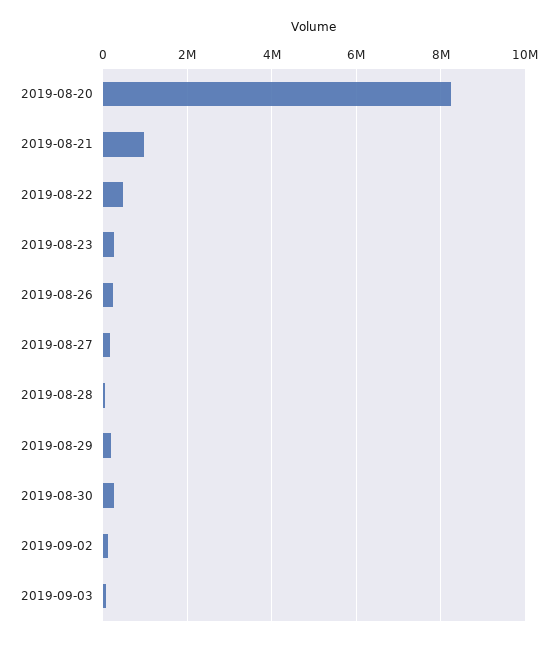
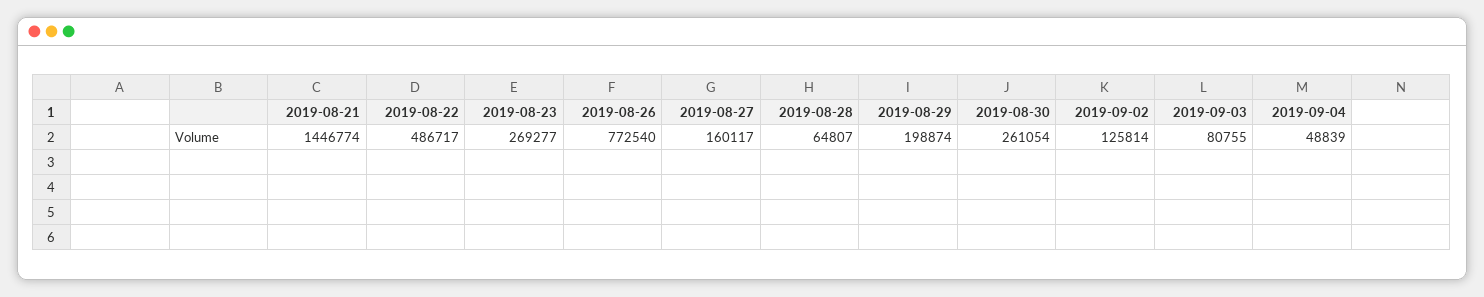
2019-08-20: 8200000 -> none
2019-08-21: 1000000 -> 1446774
2019-08-26: 200000 -> 772540
2019-09-04: none -> 48839

